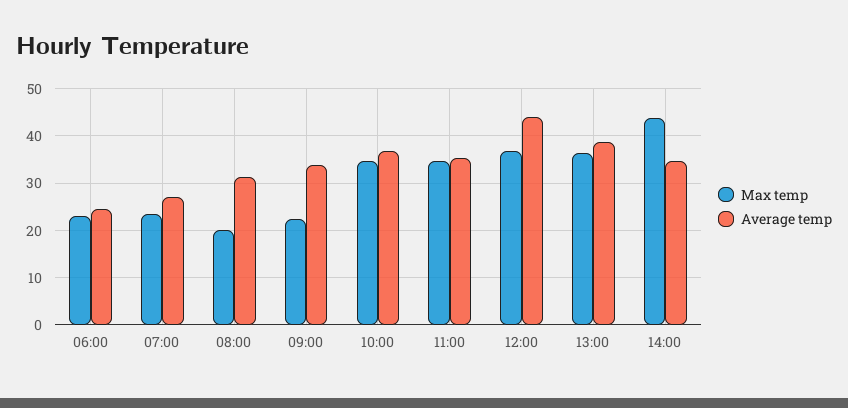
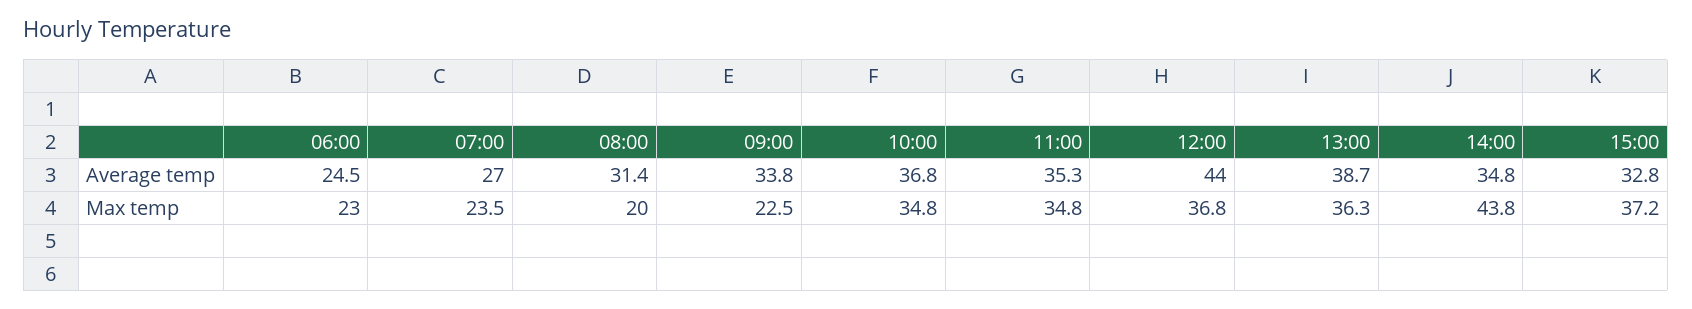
Average temp, 15:00: none -> 32.8
Max temp, 15:00: none -> 37.2

